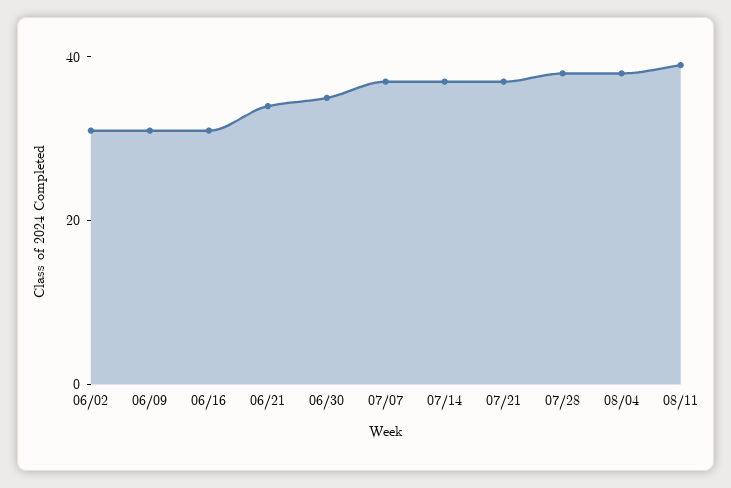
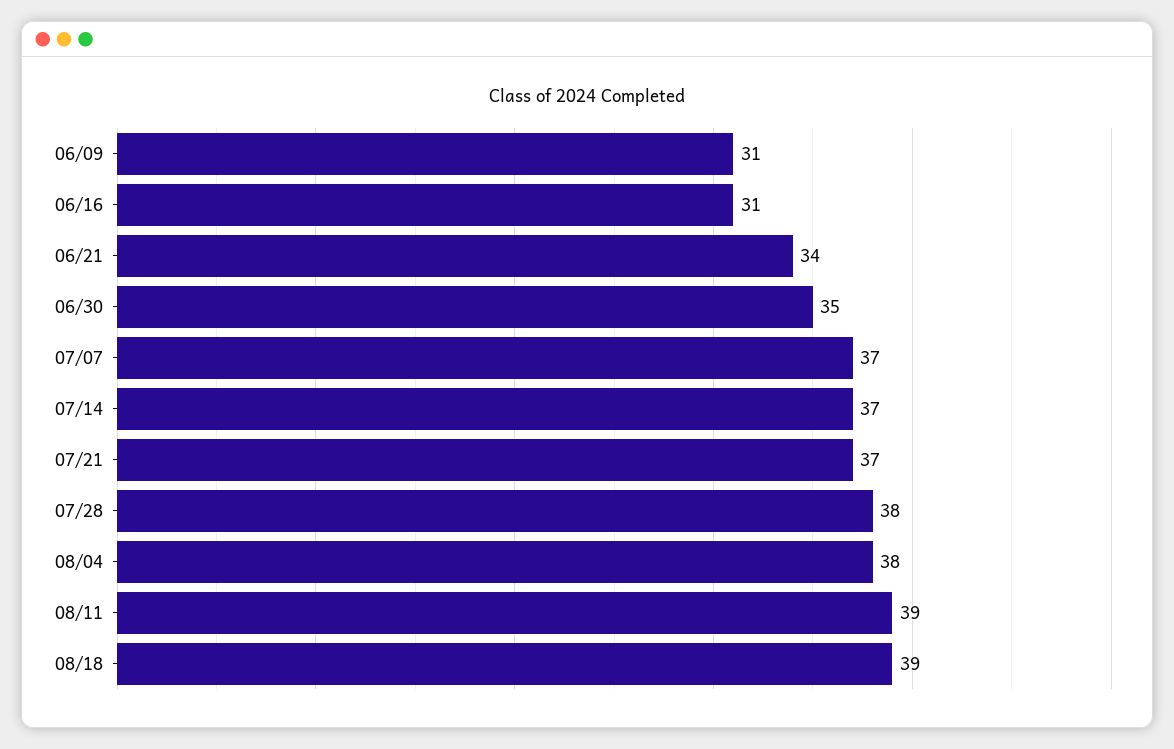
06/02: 30 -> none
08/18: none -> 39

